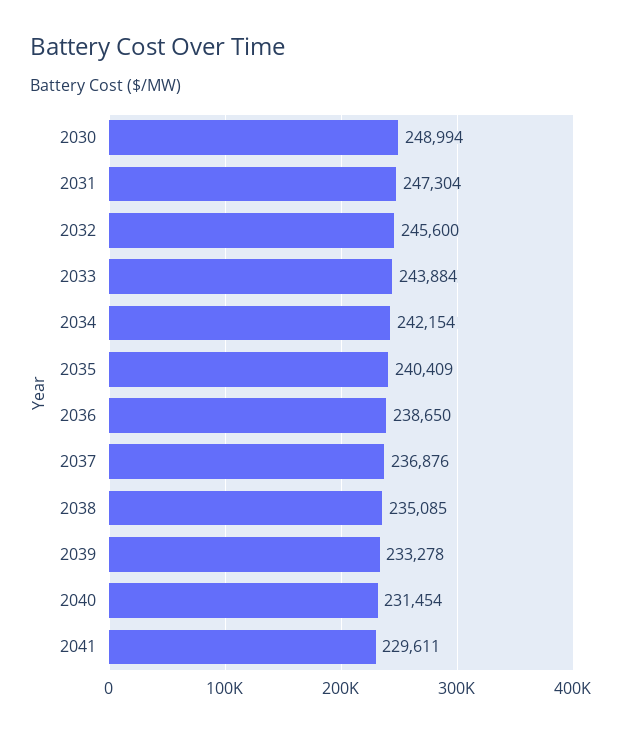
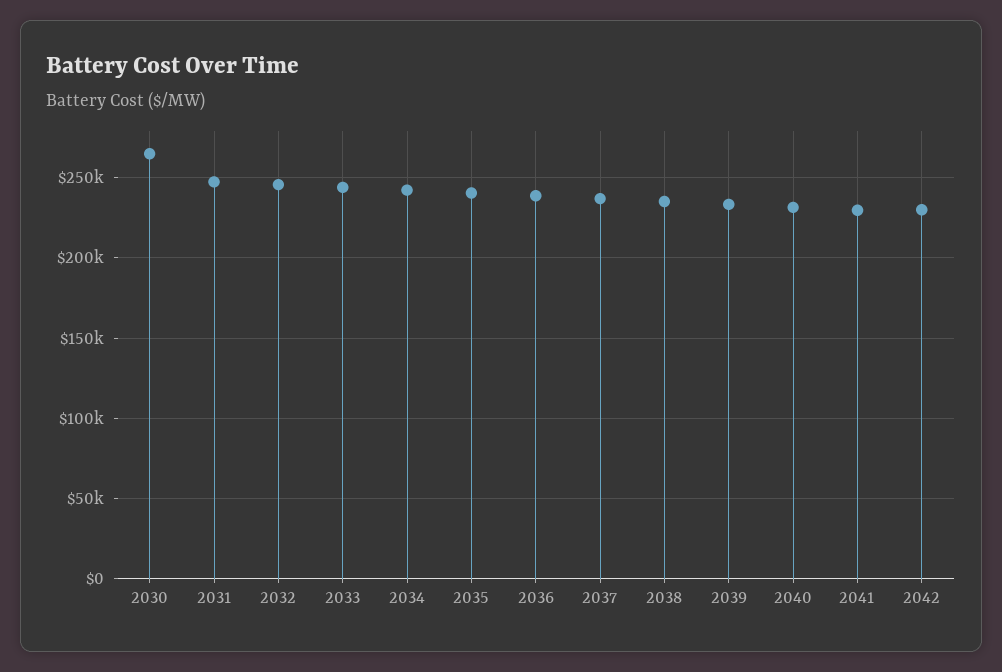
2030: 248994 -> 265000
2042: none -> 230000

